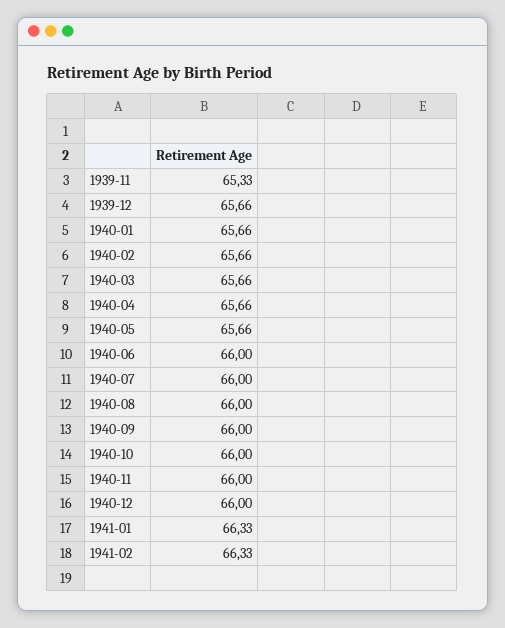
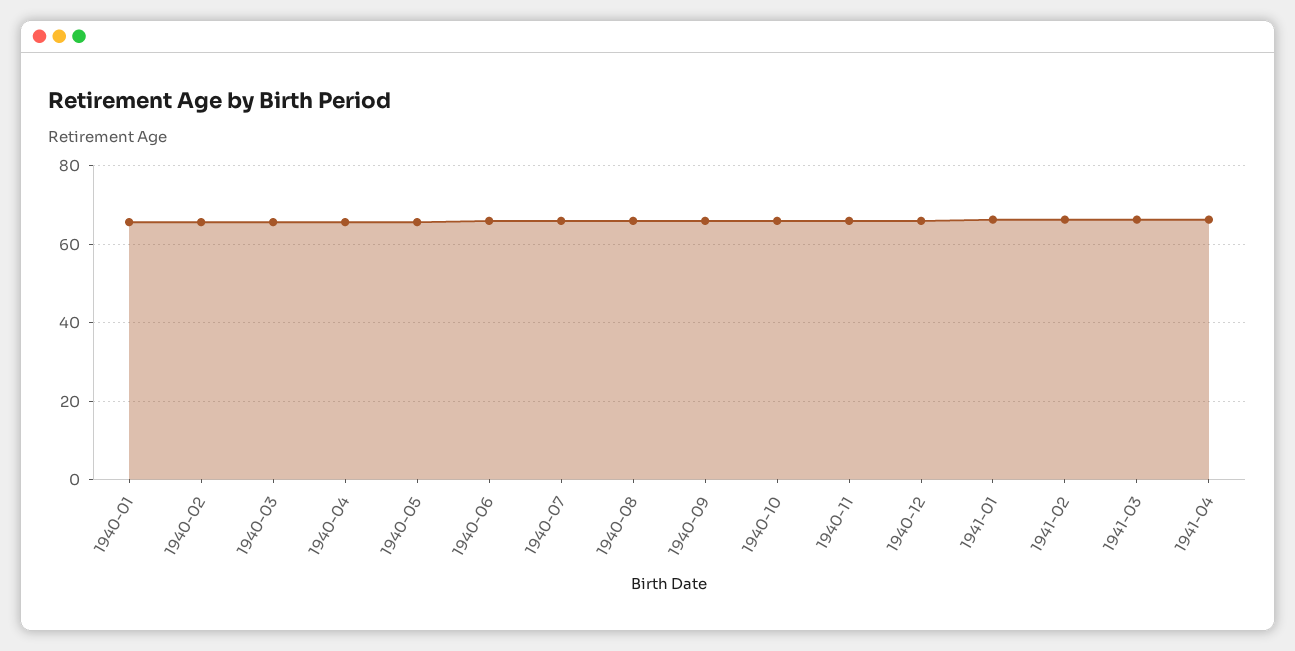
1939-11: 65.33 -> none
1939-12: 65.66 -> none
1941-03: none -> 66
1941-04: none -> 66

